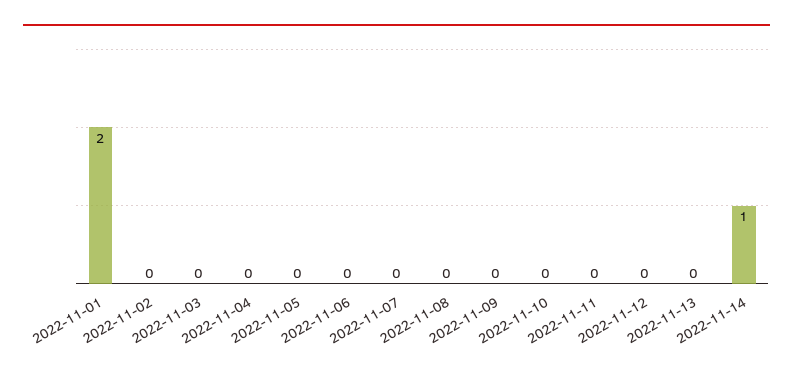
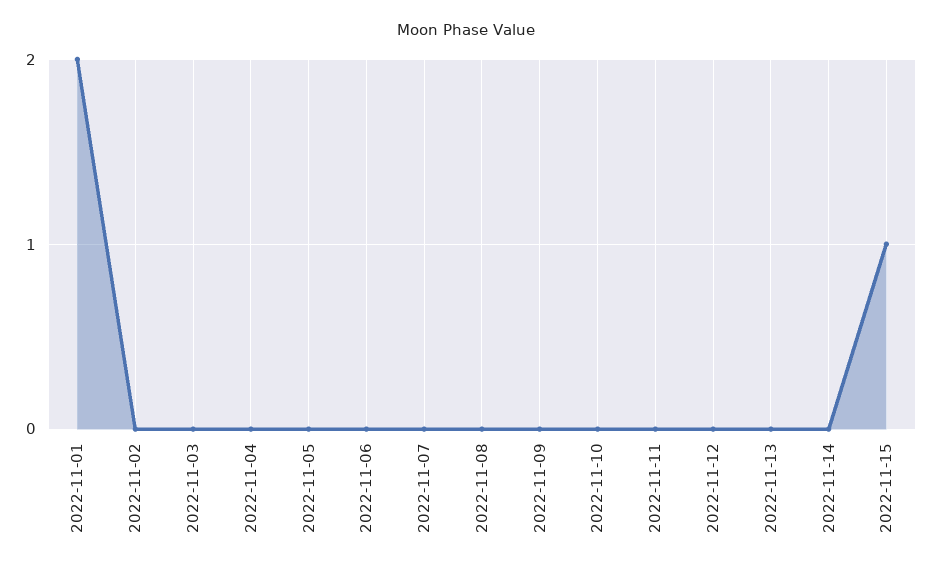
2022-11-14: 1 -> 0
2022-11-15: none -> 1

